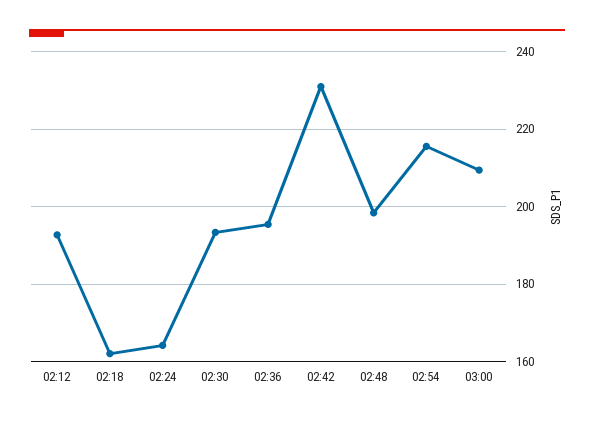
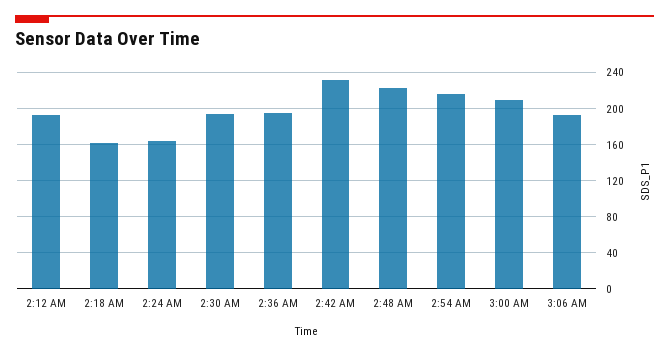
02:48: 198 -> 220
3:06 AM: none -> 190

